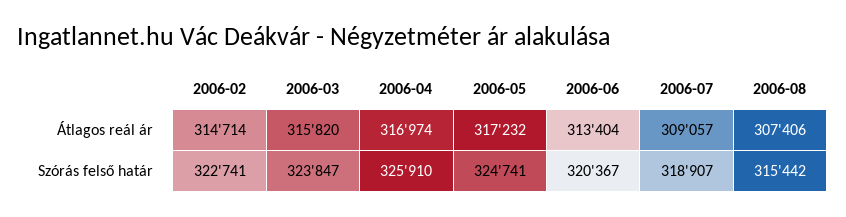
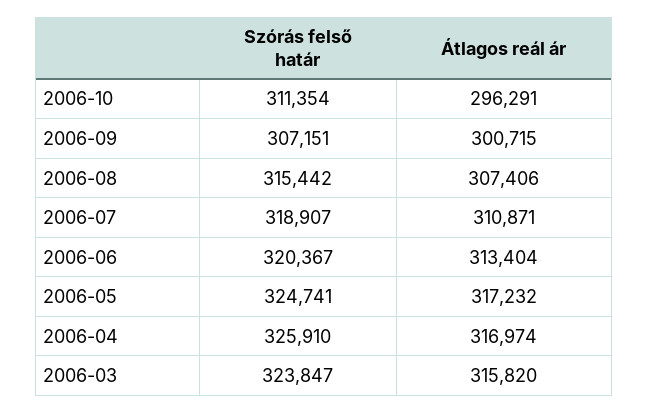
2006-02, Átlagos reál ár: 314714 -> none
2006-07, Átlagos reál ár: 309057 -> 310871
2006-02, Szórás felső határ: 322741 -> none
2006-10, Szórás felső határ: none -> 311354
2006-10, Átlagos reál ár: none -> 296291
2006-09, Szórás felső határ: none -> 307151
2006-09, Átlagos reál ár: none -> 300715

